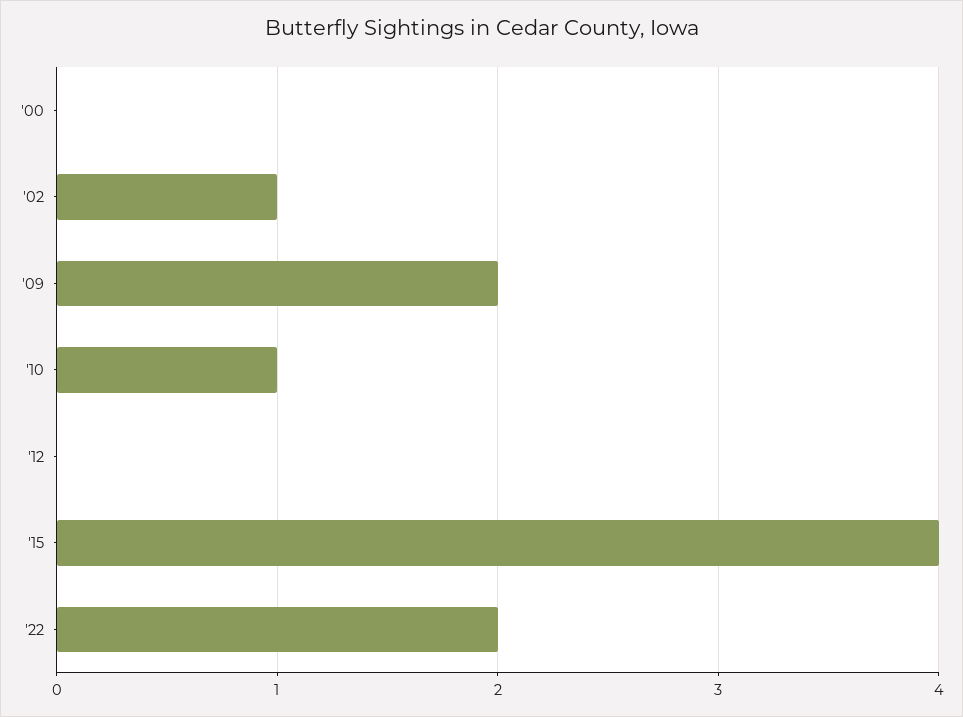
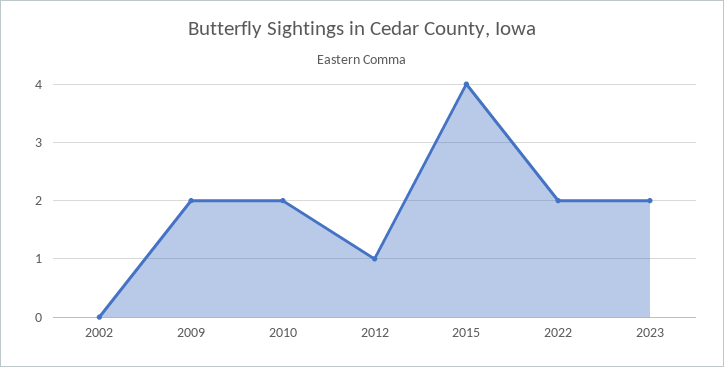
'00: 0 -> none
'02: 1 -> 0
'10: 1 -> 2
'12: 0 -> 1
2023: none -> 2

